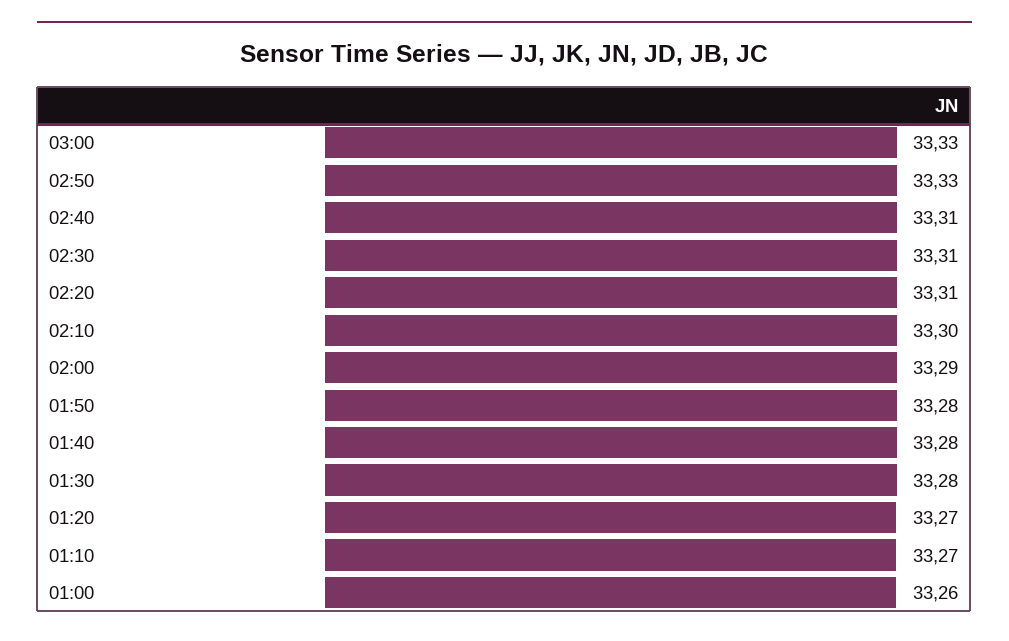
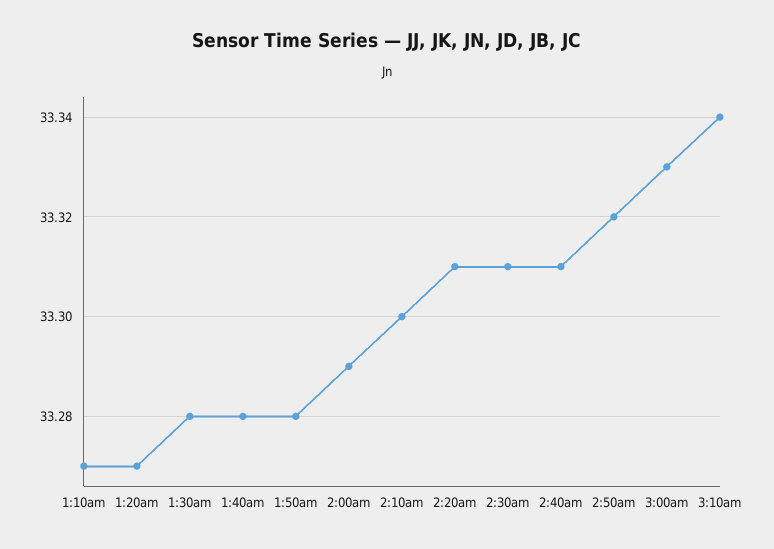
02:50: 33.33 -> 33.32
01:00: 33.26 -> none
3:10am: none -> 33.34

